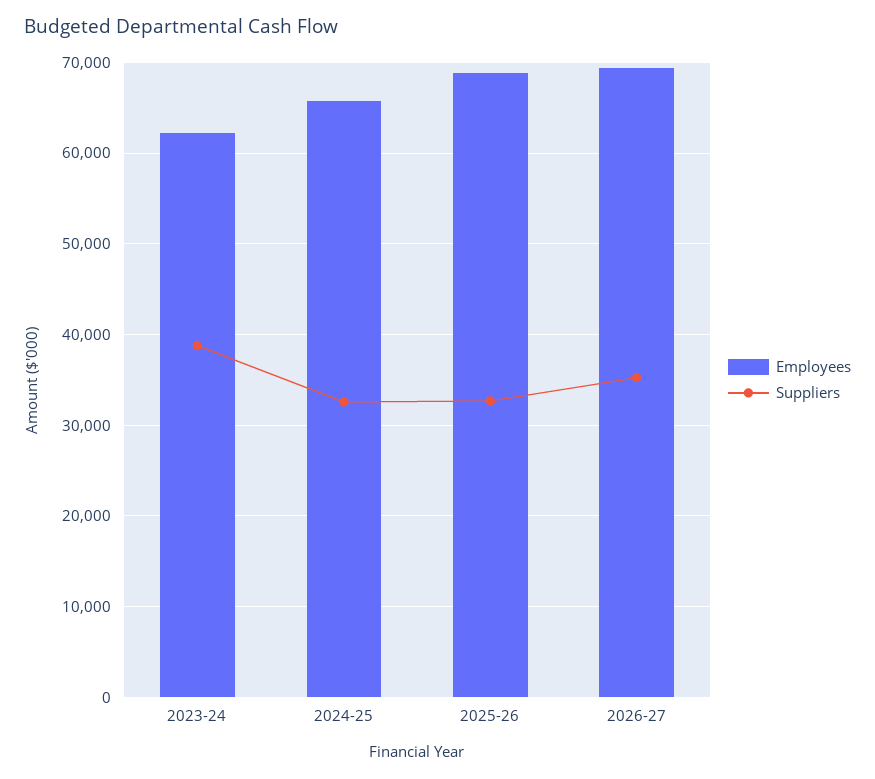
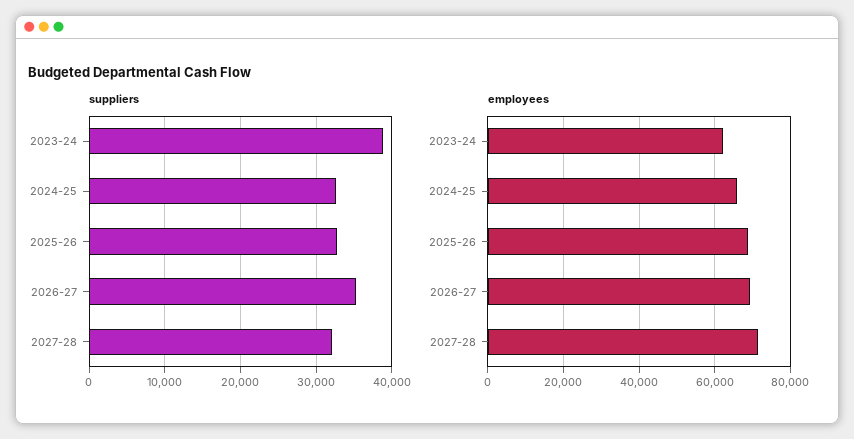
Suppliers, 2027-28: none -> 32000
Employees, 2027-28: none -> 72000

